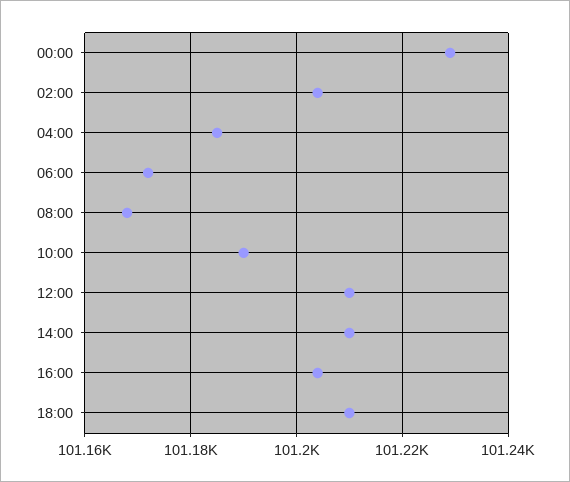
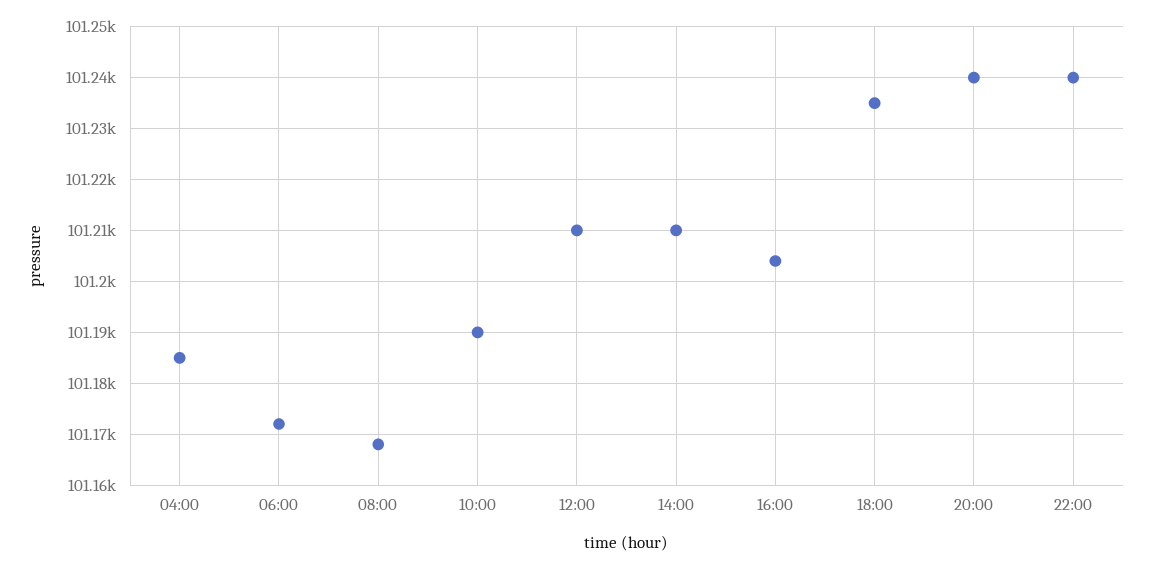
00:00: 101230 -> none
02:00: 101205 -> none
18:00: 101210 -> 101235
20:00: none -> 101240
22:00: none -> 101240

